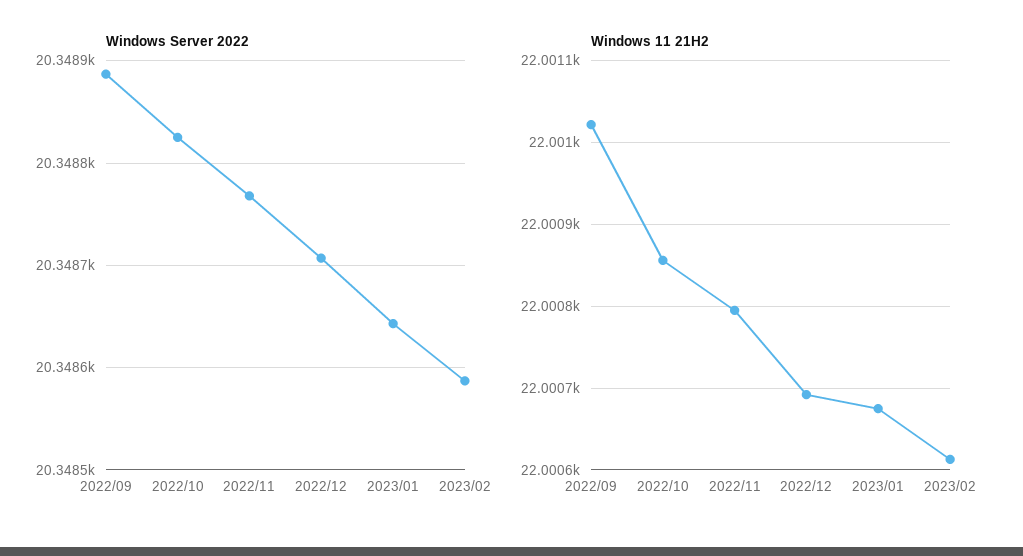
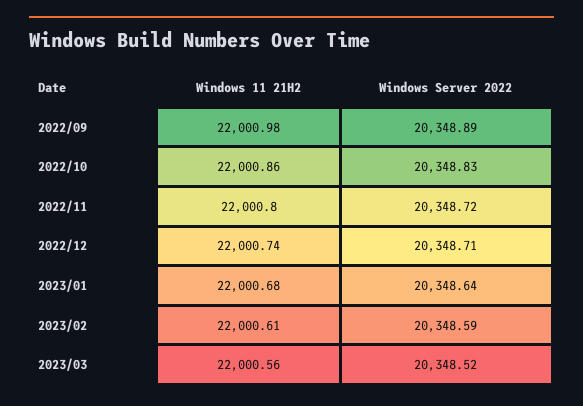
Windows Server 2022, 2022/11: 20348.77 -> 20348.72
Windows 11 21H2, 2022/09: 22001.02 -> 22000.98
Windows 11 21H2, 2022/12: 22000.69 -> 22000.74
Windows 11 21H2, 2023/03: none -> 22000.56
Windows Server 2022, 2023/03: none -> 20348.52

